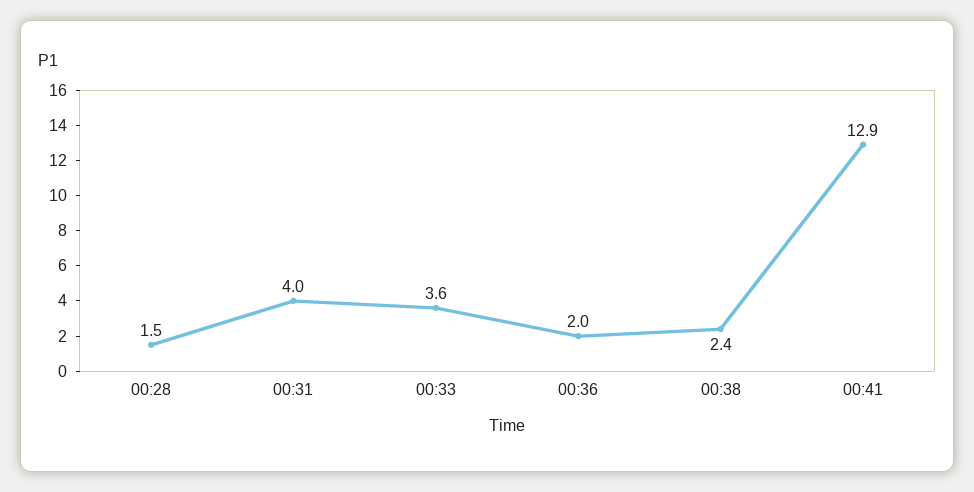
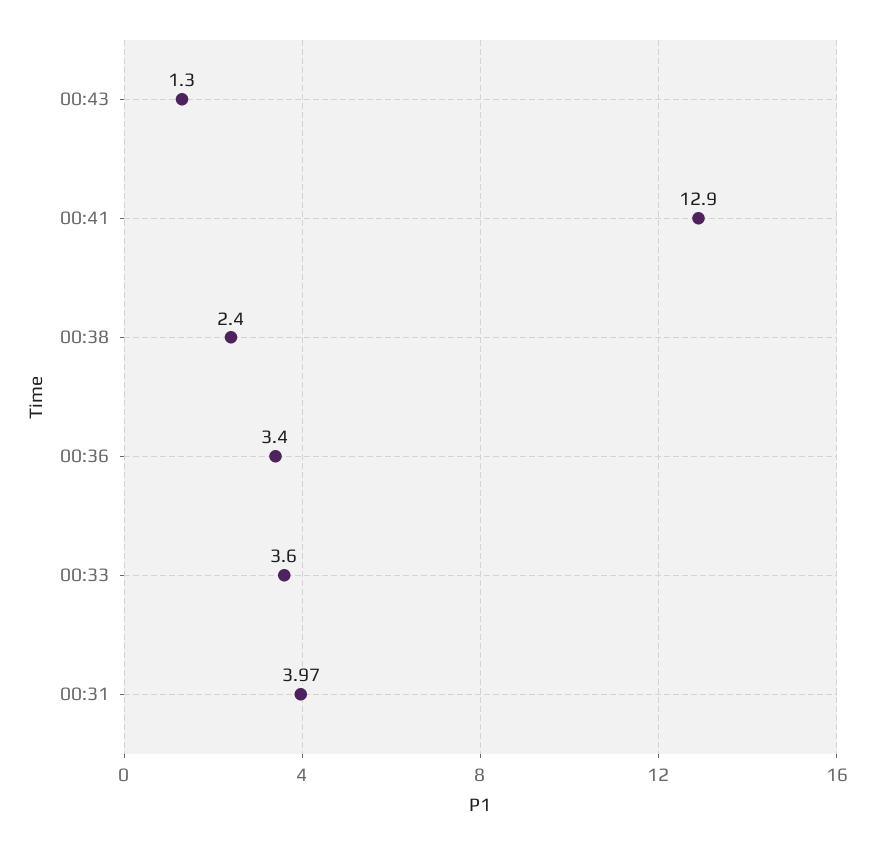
00:28: 1.5 -> none
00:36: 2 -> 3.4
00:43: none -> 1.3

